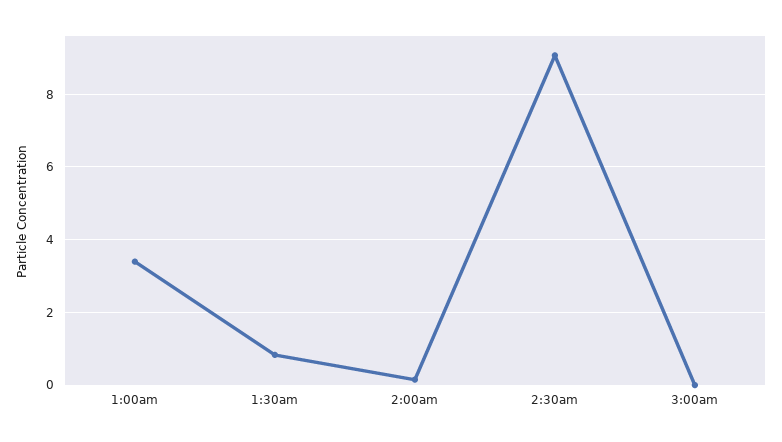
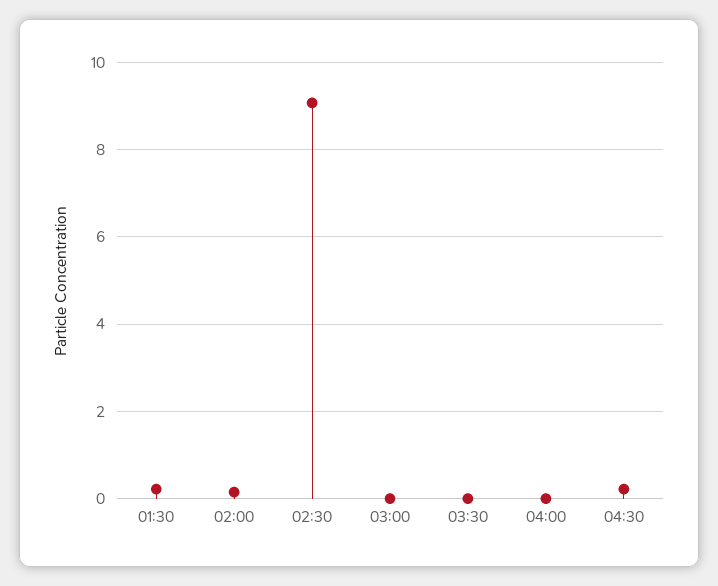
1:00am: 3.4 -> none
1:30am: 0.8 -> 0.2
03:30: none -> 0
04:00: none -> 0
04:30: none -> 0.2

